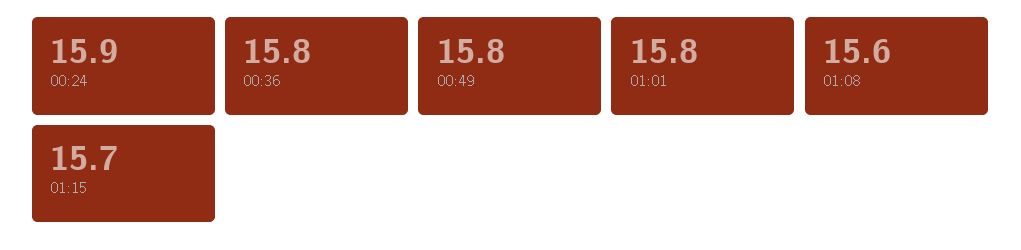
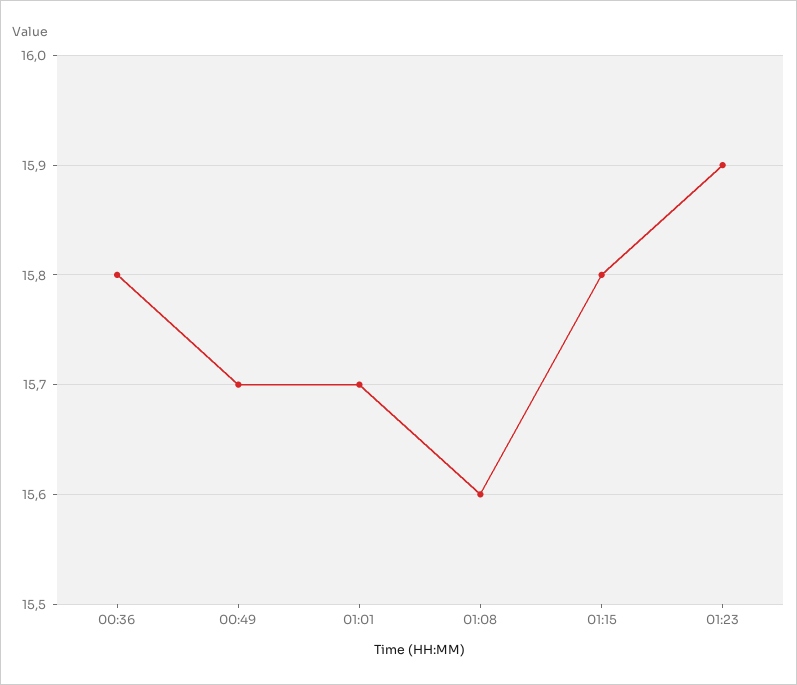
00:24: 15.9 -> none
00:49: 15.8 -> 15.7
01:01: 15.8 -> 15.7
01:15: 15.7 -> 15.8
01:23: none -> 15.9

